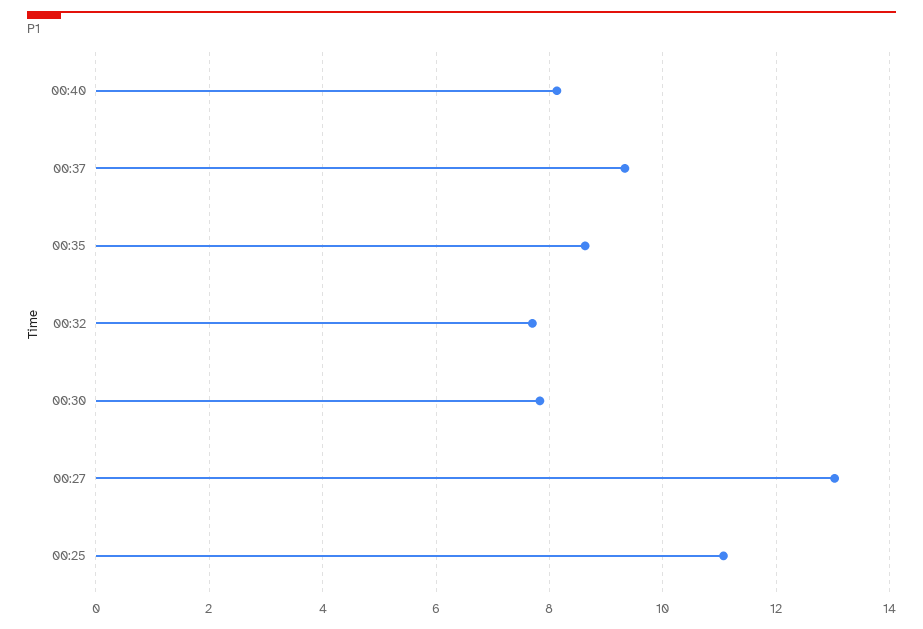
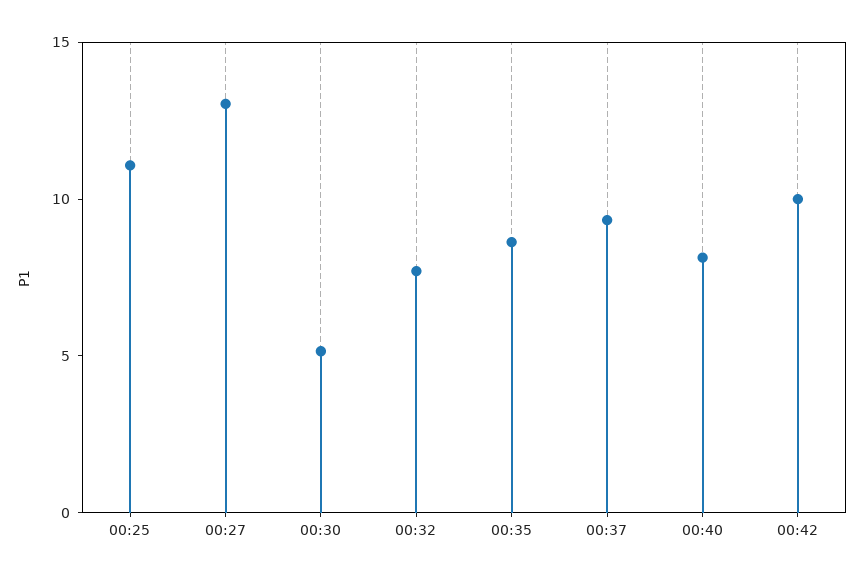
00:30: 7.8 -> 5
00:42: none -> 10

